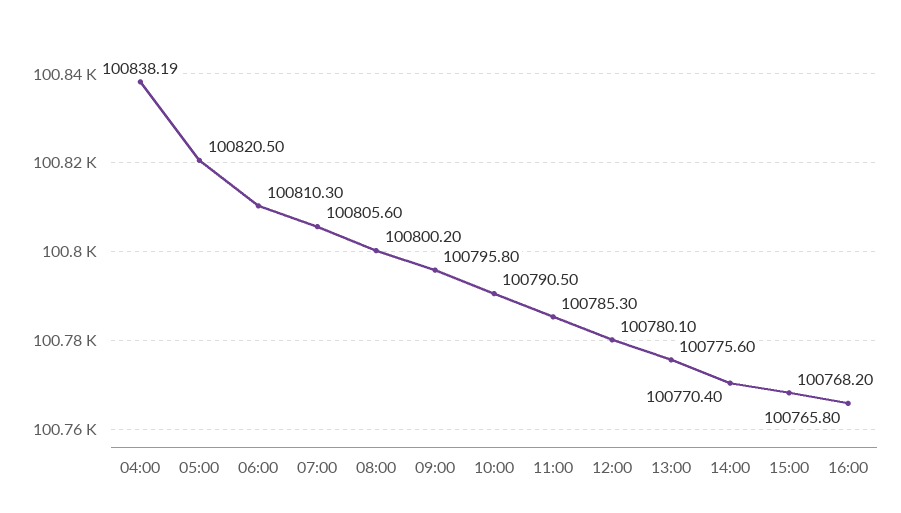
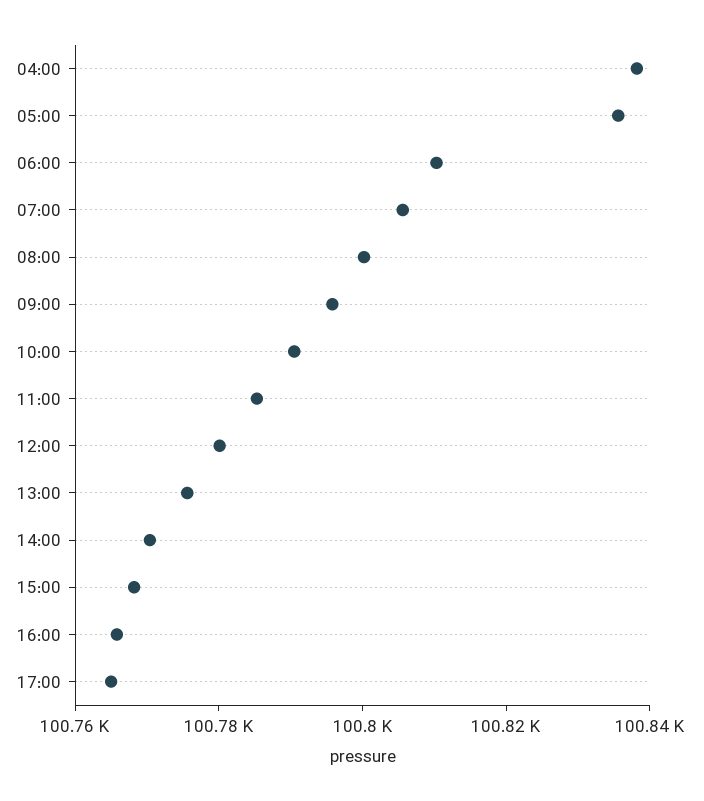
05:00: 100820.5 -> 100835
17:00: none -> 100765

